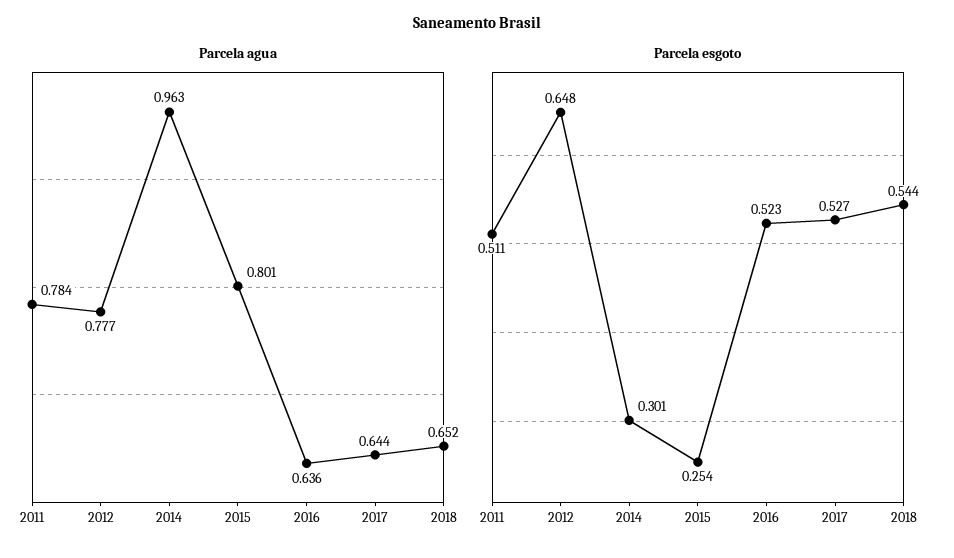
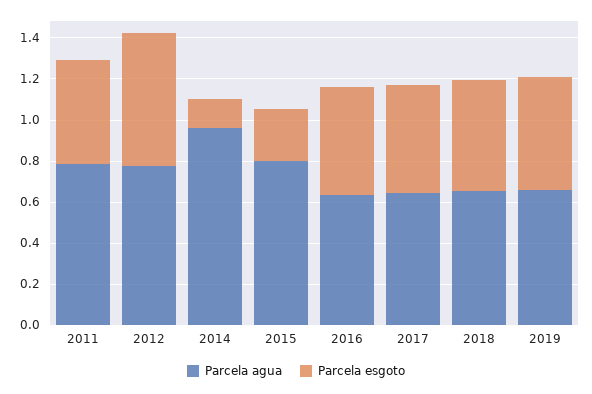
Parcela esgoto, 2014: 0.301 -> 0.15
Parcela agua, 2019: none -> 0.65
Parcela esgoto, 2019: none -> 0.55

